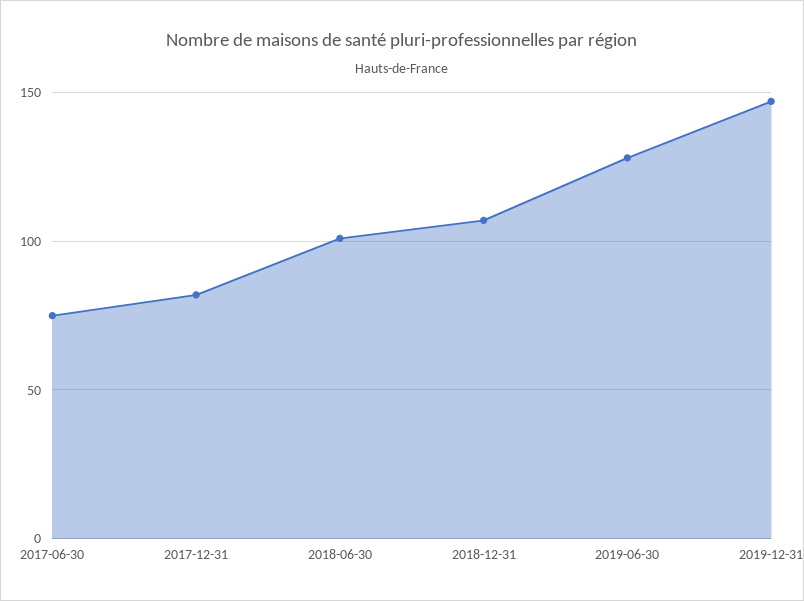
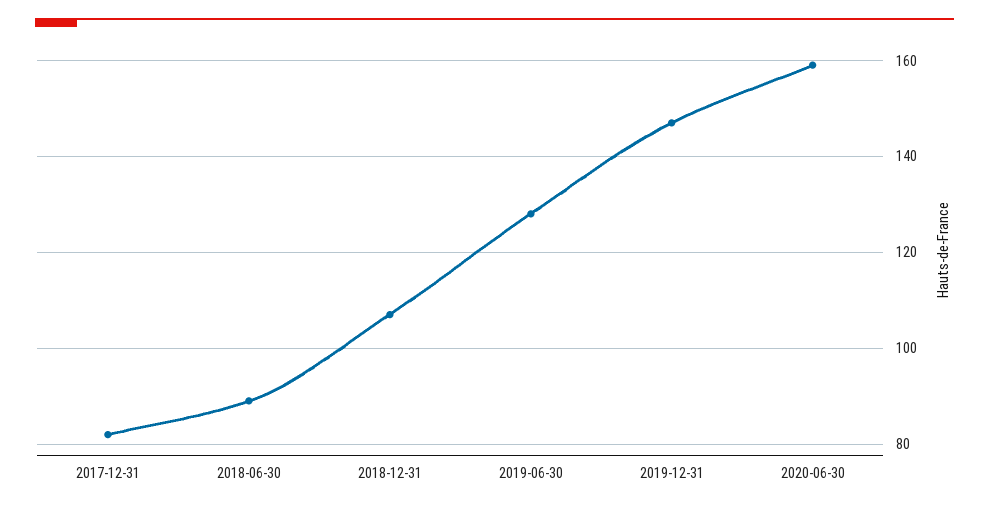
2017-06-30: 75 -> none
2018-06-30: 100 -> 90
2020-06-30: none -> 160

